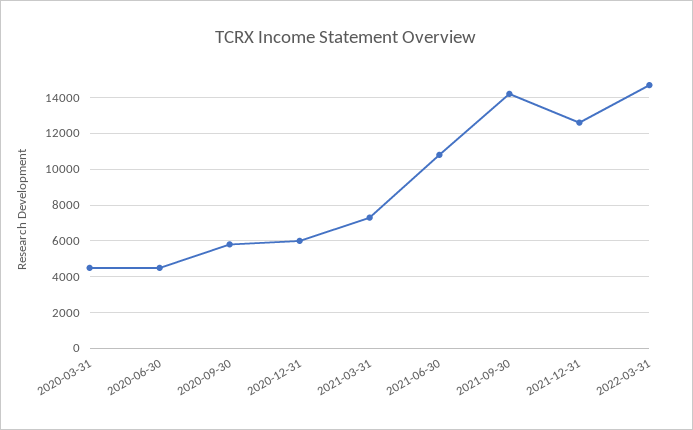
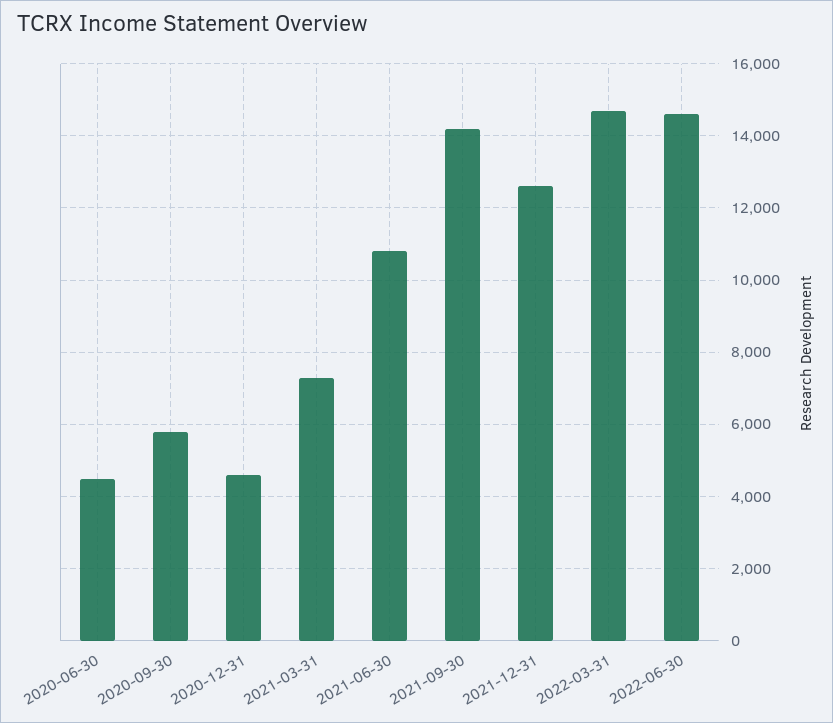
2020-03-31: 4500 -> none
2020-12-31: 6000 -> 4600
2022-06-30: none -> 14600

